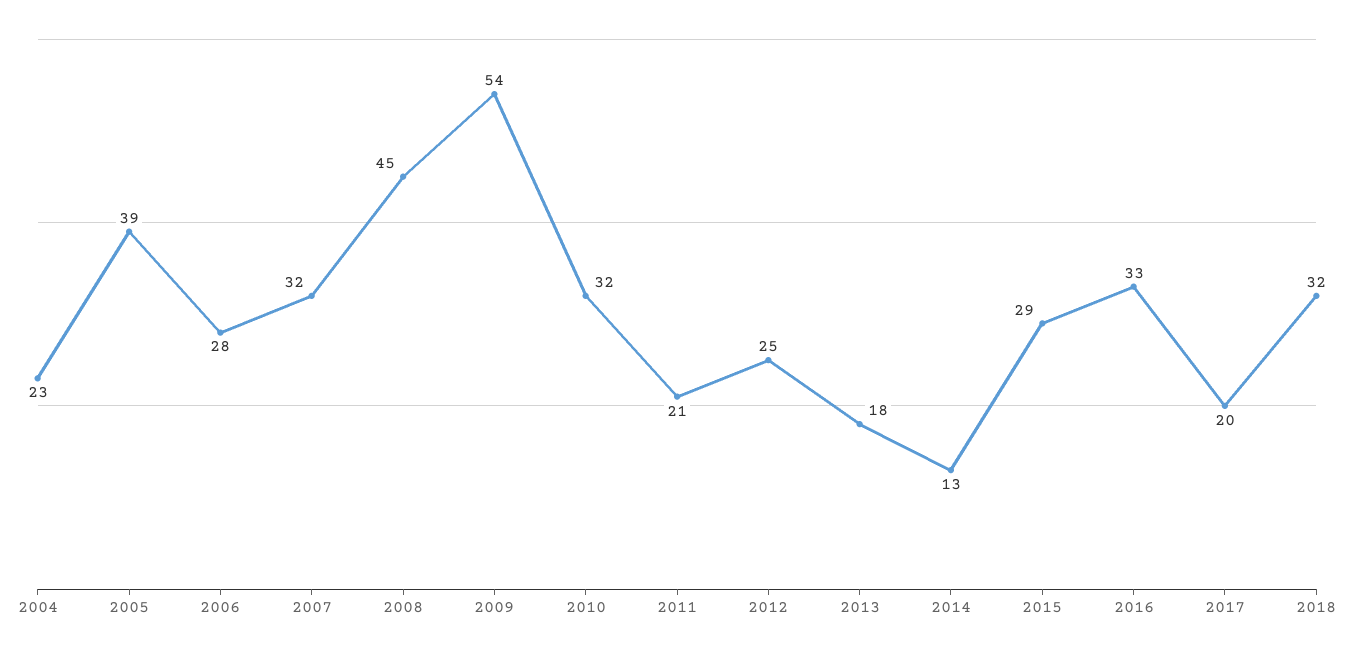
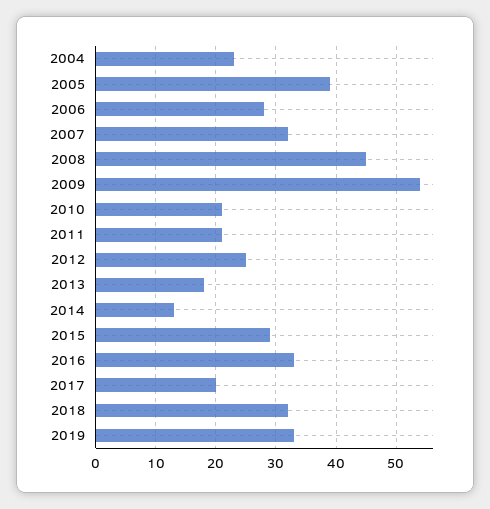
2010: 32 -> 21
2019: none -> 33

